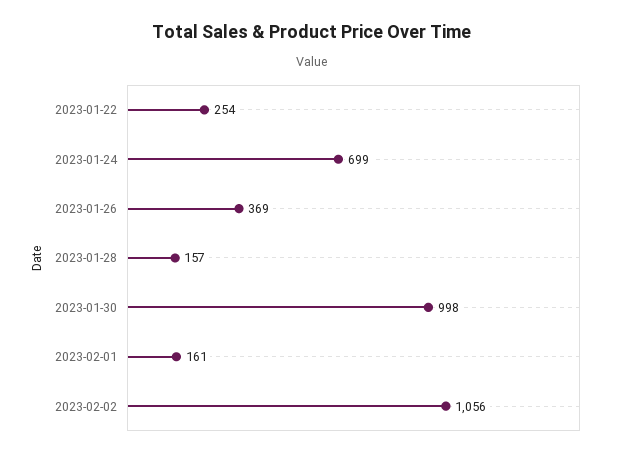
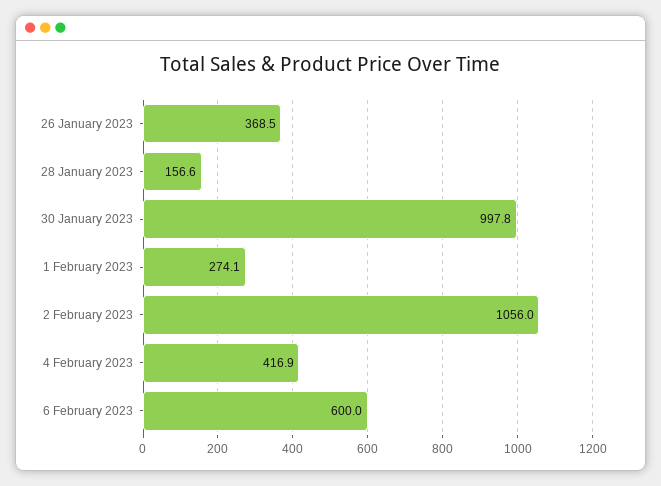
2023-01-22: 254 -> none
2023-01-24: 699 -> none
2023-02-01: 161 -> 274.1
4 February 2023: none -> 416.9
6 February 2023: none -> 600

